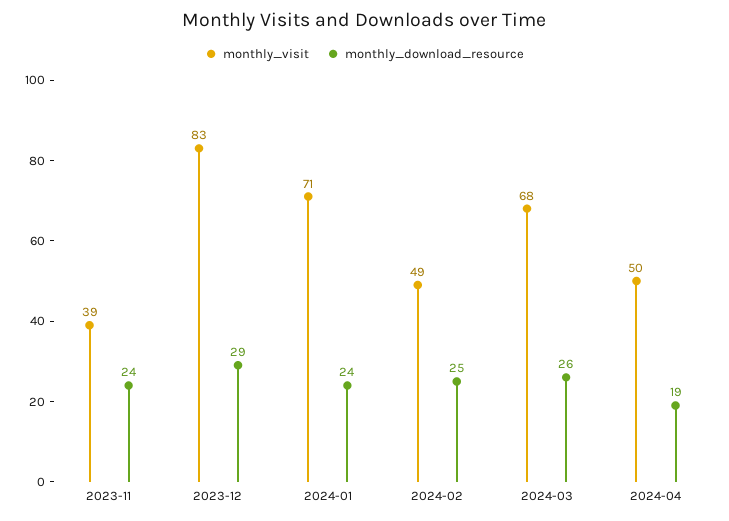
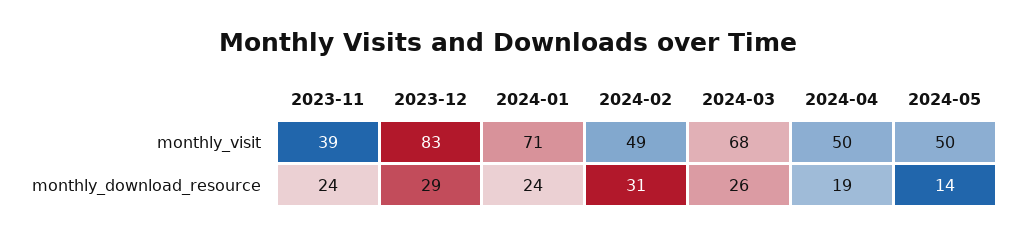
monthly_download_resource, 2024-02: 25 -> 31
monthly_visit, 2024-05: none -> 50
monthly_download_resource, 2024-05: none -> 14

